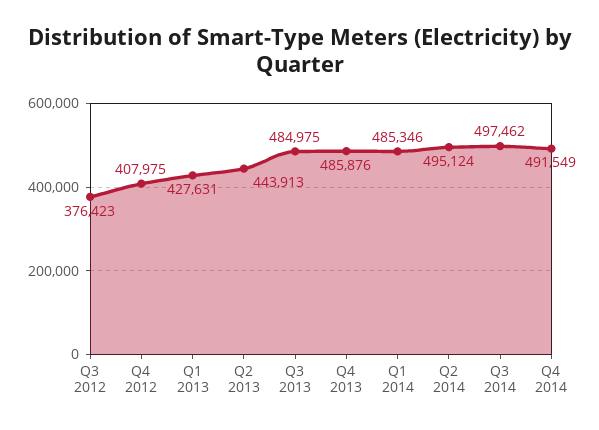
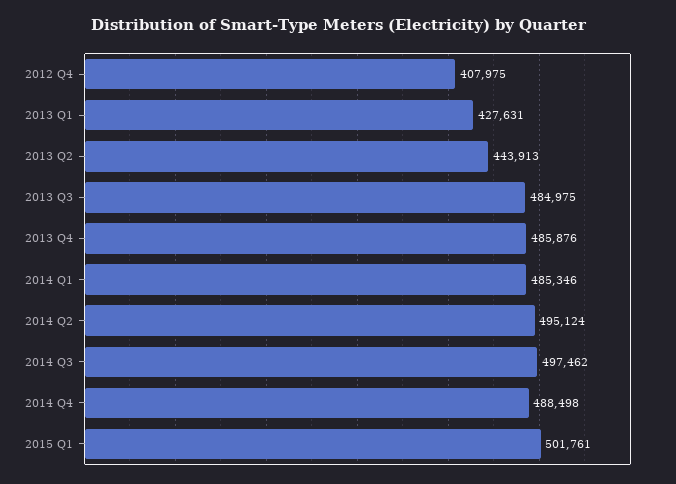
Q3 2012: 376423 -> none
Q4 2014: 491549 -> 488498
2015 Q1: none -> 501761

